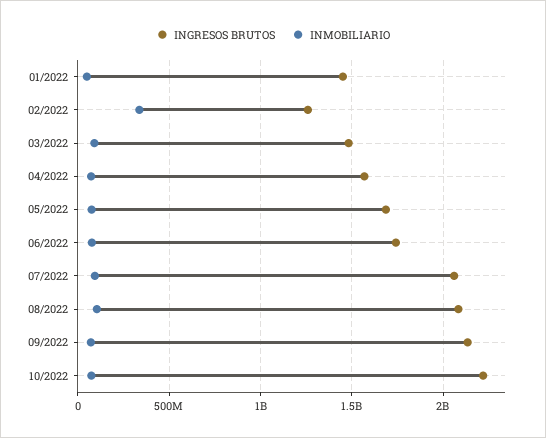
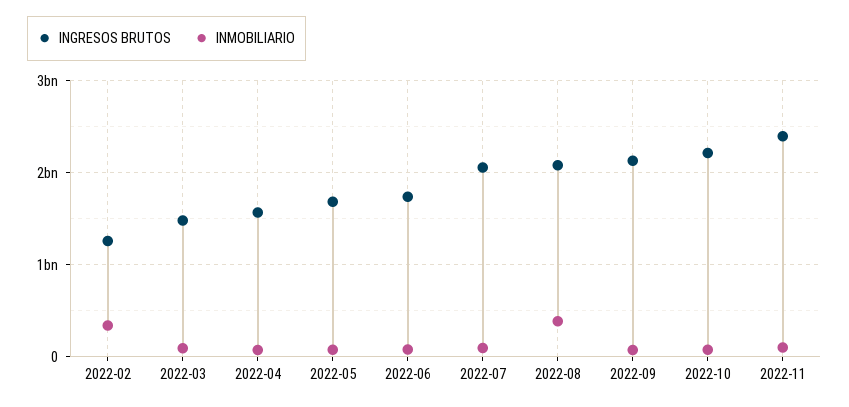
INGRESOS BRUTOS, 01/2022: 1450000000 -> none
INMOBILIARIO, 01/2022: 50000000 -> none
INMOBILIARIO, 08/2022: 100000000 -> 400000000
INGRESOS BRUTOS, 2022-11: none -> 2400000000
INMOBILIARIO, 2022-11: none -> 100000000

